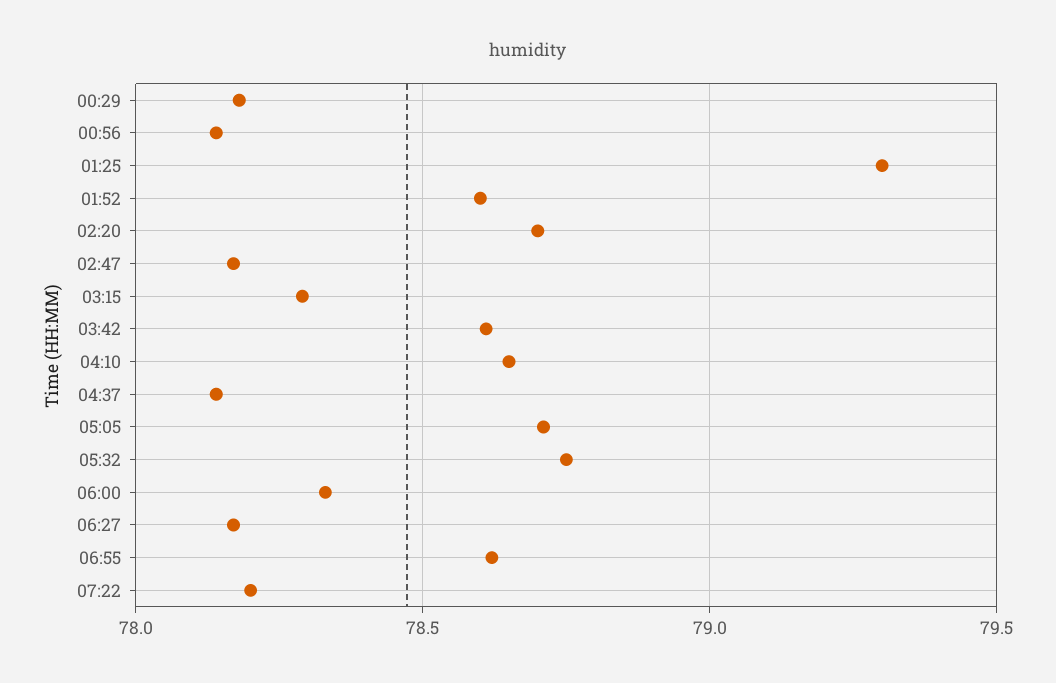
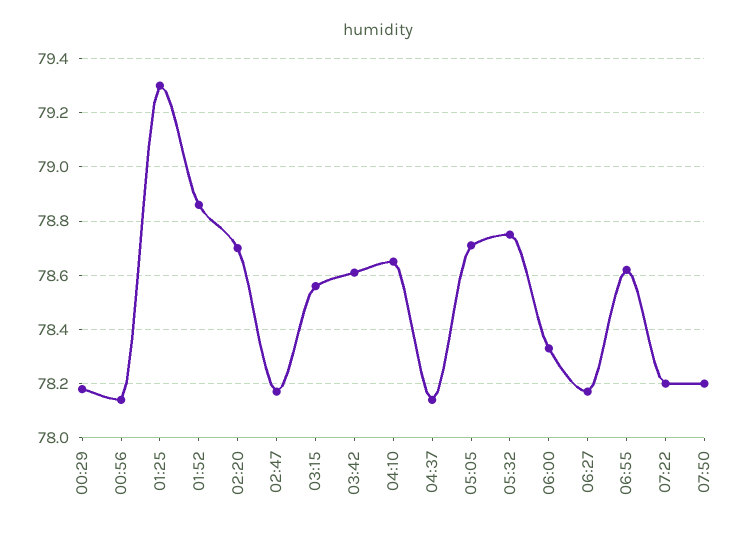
01:52: 78.6 -> 78.85
03:15: 78.3 -> 78.55
07:50: none -> 78.2

